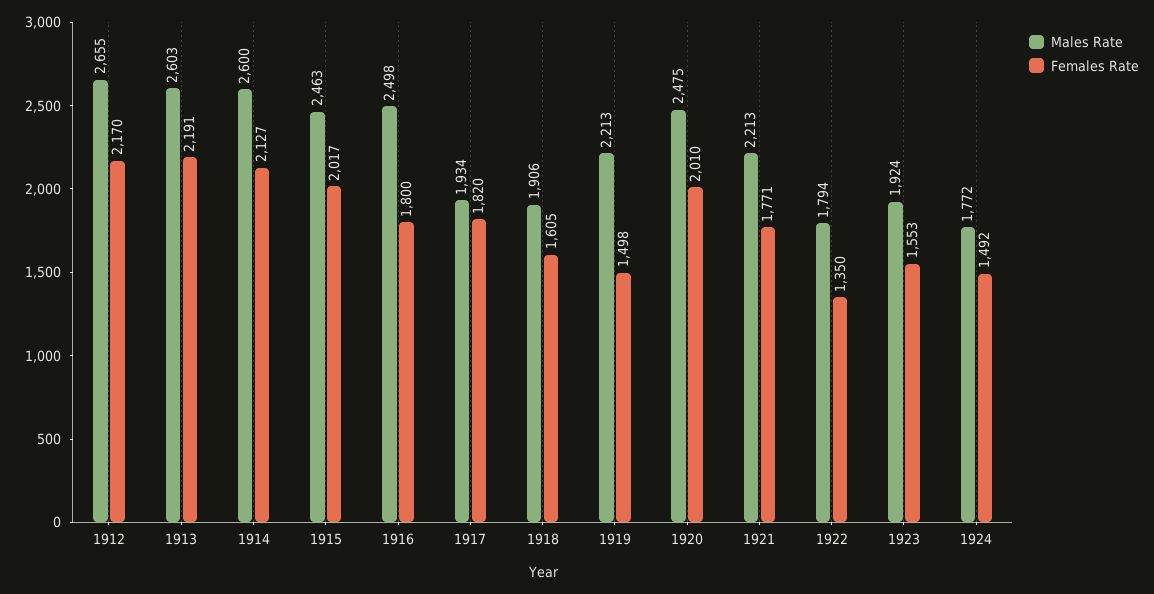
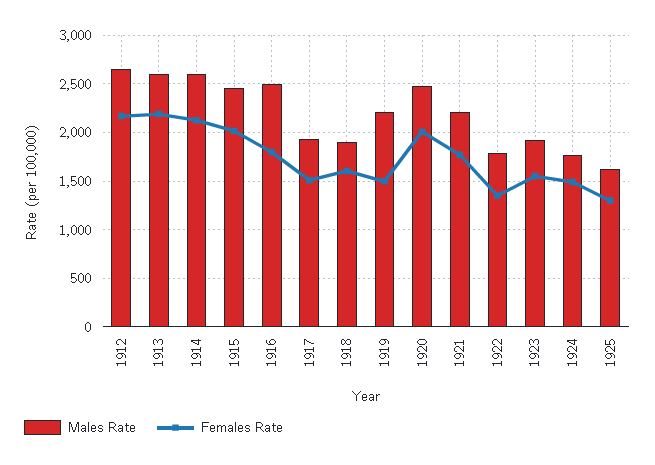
Females Rate, 1917: 1820 -> 1500
Males Rate, 1925: none -> 1600
Females Rate, 1925: none -> 1300

